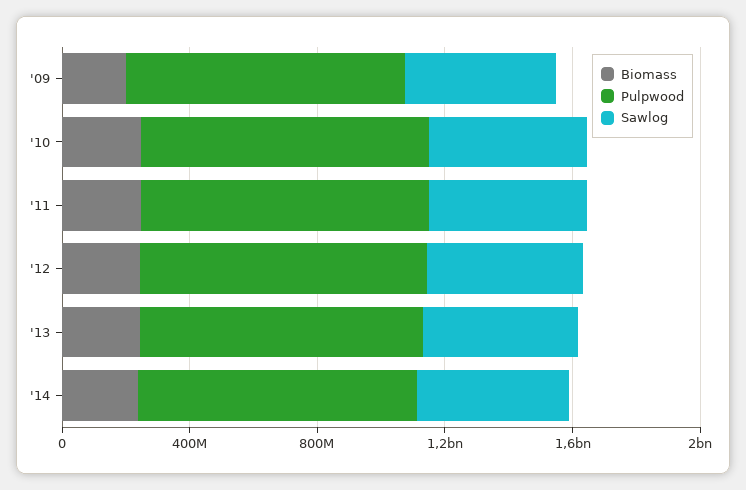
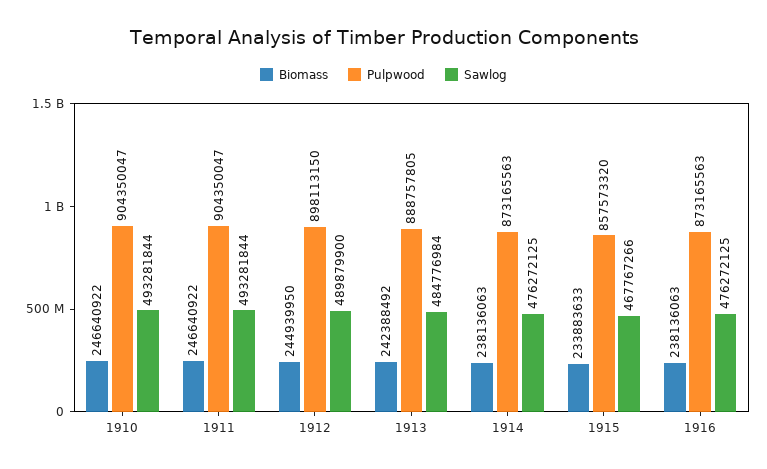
Biomass, '09: 200000000 -> none
Pulpwood, '09: 900000000 -> none
Sawlog, '09: 500000000 -> none
Biomass, 1915: none -> 233883633
Pulpwood, 1915: none -> 857573320
Sawlog, 1915: none -> 467767266
Biomass, 1916: none -> 238136063
Pulpwood, 1916: none -> 873165563
Sawlog, 1916: none -> 476272125

